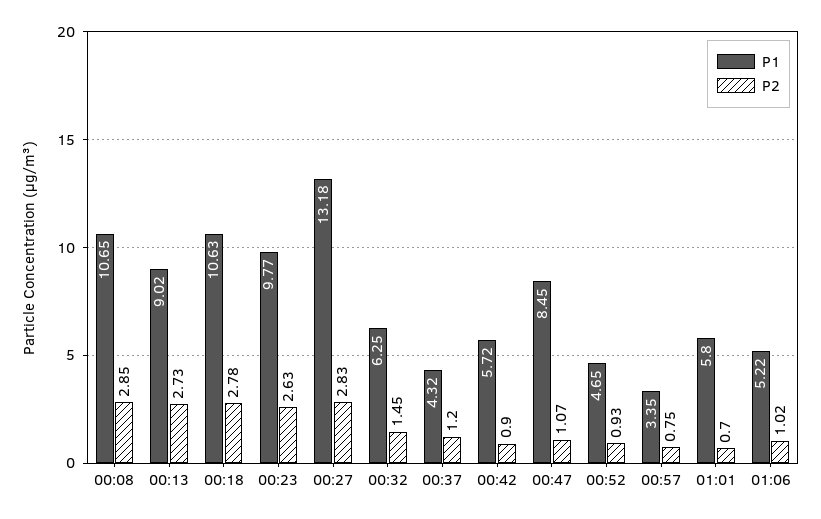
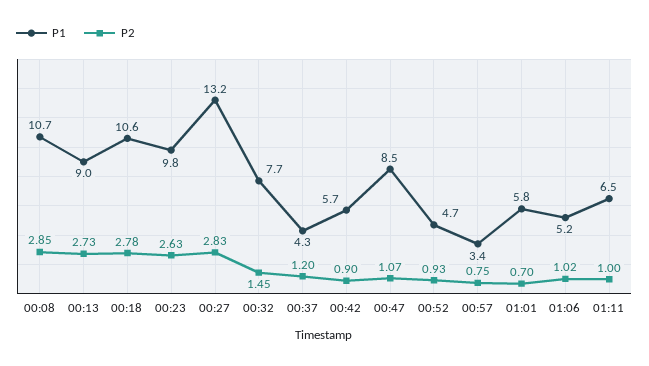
P1, 00:32: 6.25 -> 7.7
P1, 01:11: none -> 6.5
P2, 01:11: none -> 1

